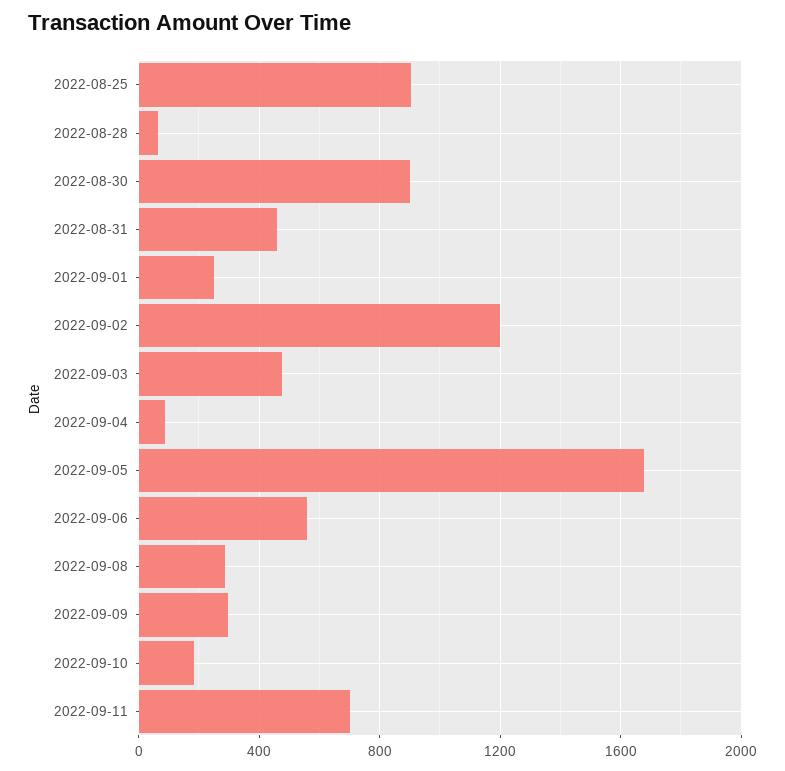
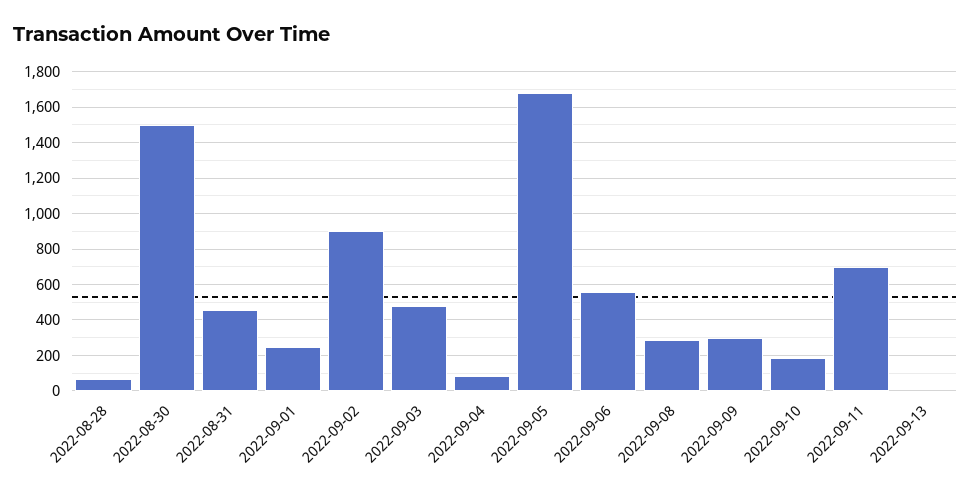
2022-08-25: 900 -> none
2022-08-30: 900 -> 1500
2022-09-02: 1200 -> 900
2022-09-13: none -> 0

